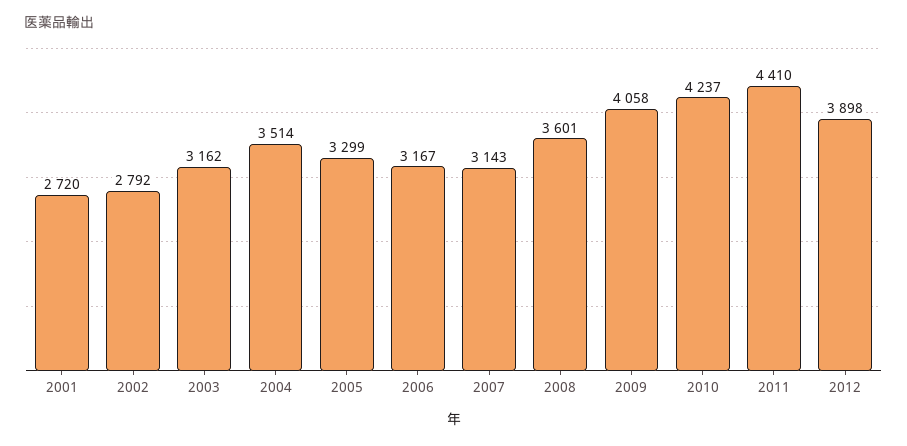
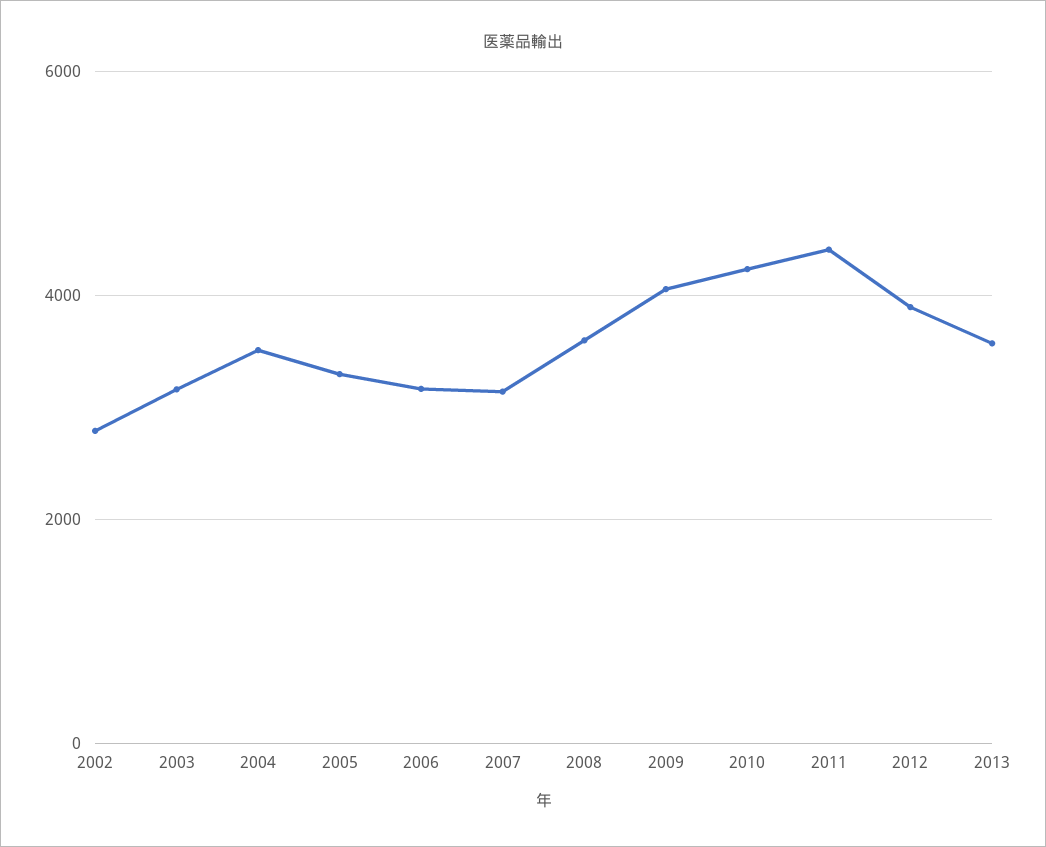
2001: 2720 -> none
2013: none -> 3600

